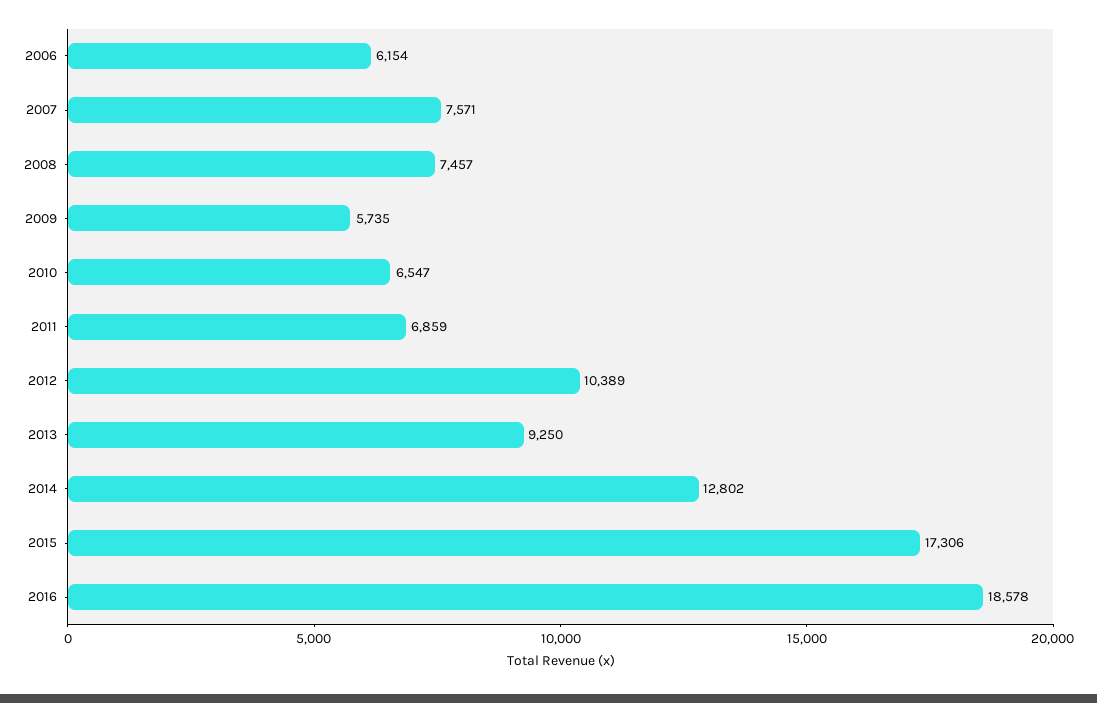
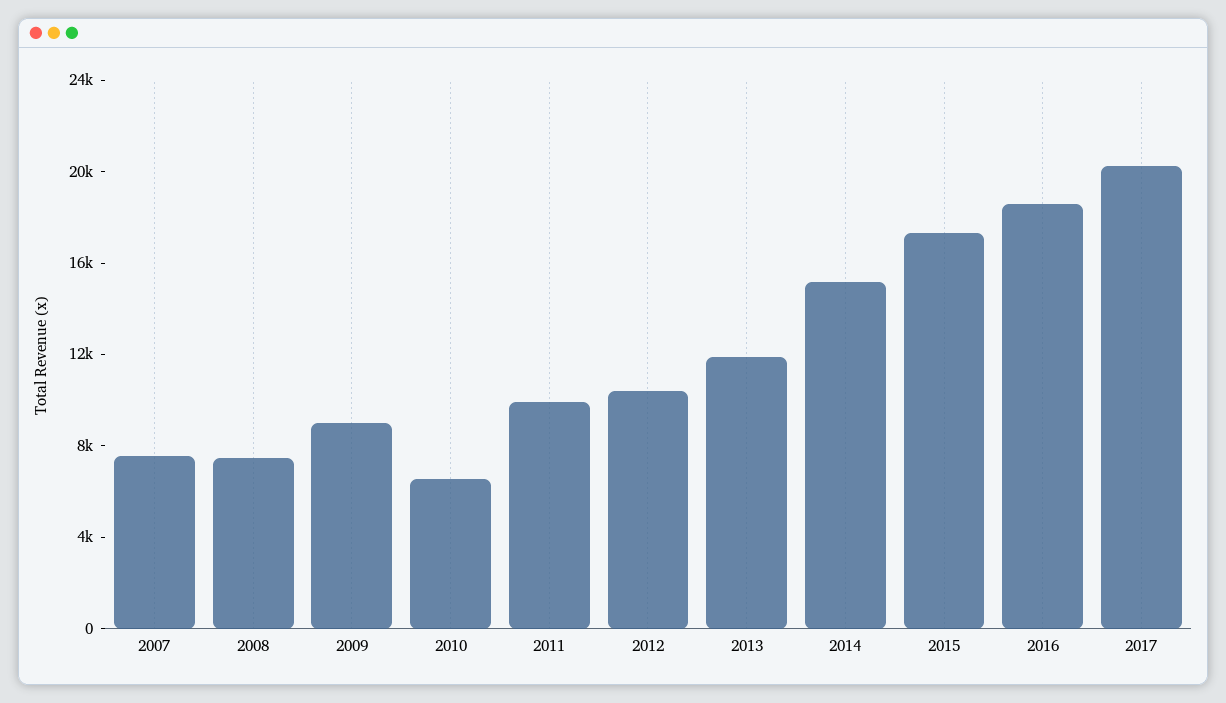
2006: 6154 -> none
2009: 5735 -> 9000
2011: 6859 -> 10000
2013: 9250 -> 12000
2014: 12802 -> 15000
2017: none -> 20000

